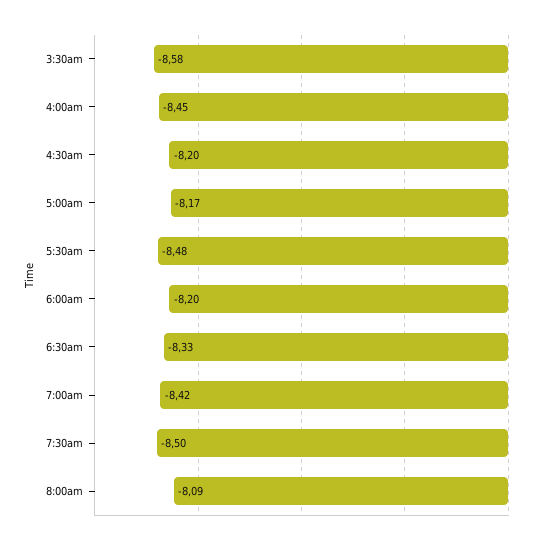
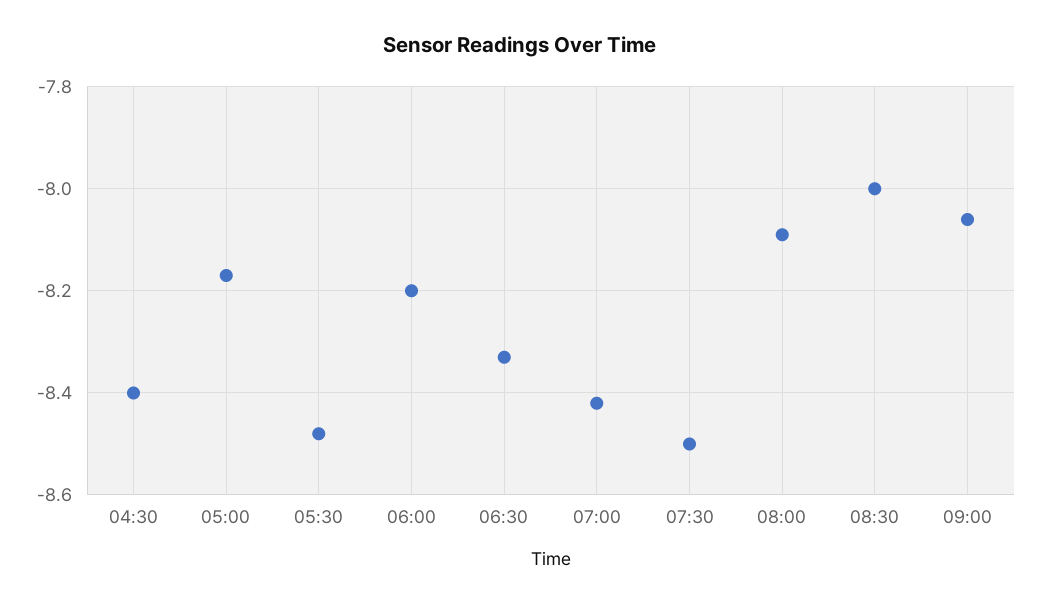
3:30am: -8.58 -> none
4:00am: -8.45 -> none
4:30am: -8.2 -> -8.4
08:30: none -> -8
09:00: none -> -8.05

